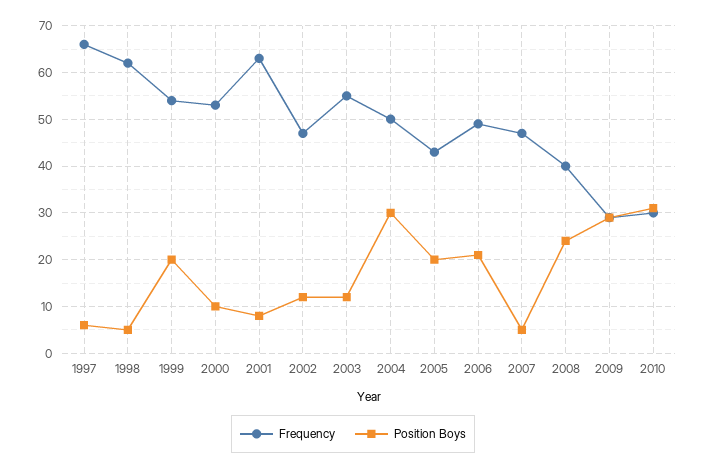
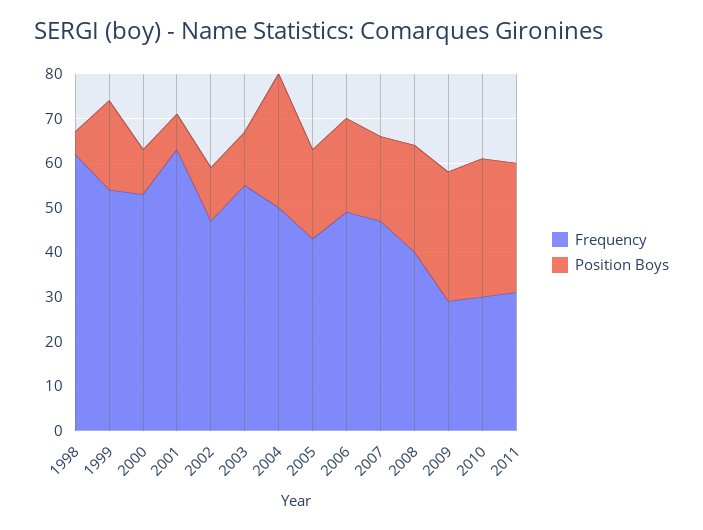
Frequency, 1997: 65 -> none
Position Boys, 1997: 5 -> none
Position Boys, 2007: 5 -> 20
Frequency, 2011: none -> 30
Position Boys, 2011: none -> 30

